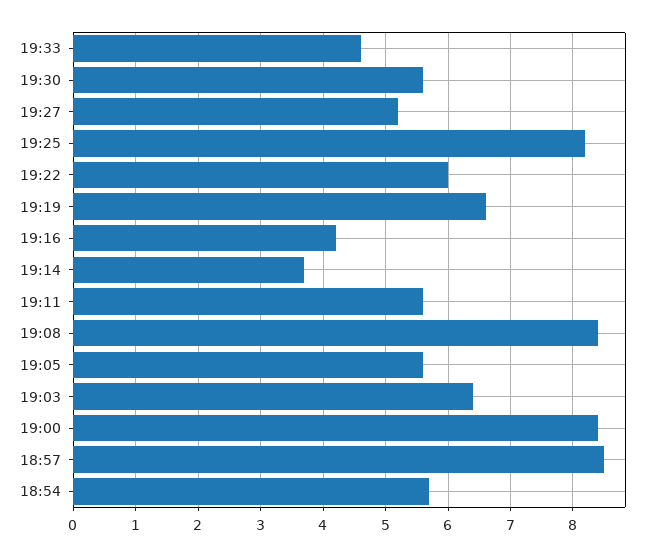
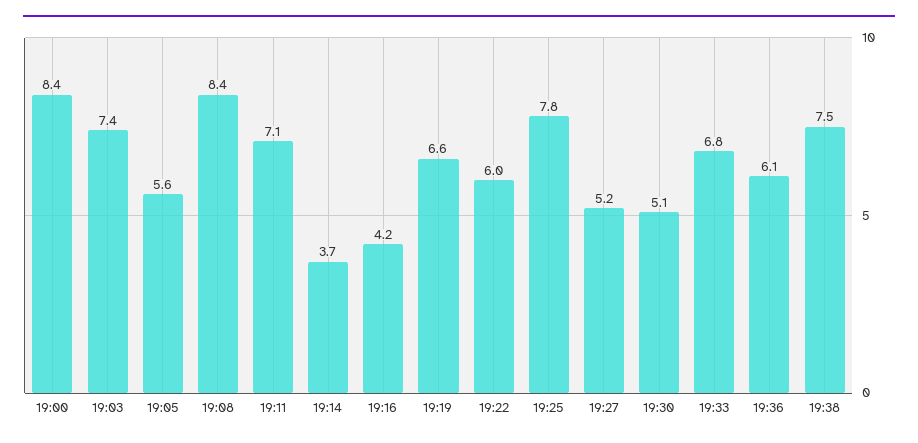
19:33: 4.6 -> 6.8
19:30: 5.6 -> 5.1
19:25: 8.2 -> 7.8
19:11: 5.6 -> 7.1
19:03: 6.4 -> 7.4
18:57: 8.5 -> none
18:54: 5.7 -> none
19:36: none -> 6.1
19:38: none -> 7.5

